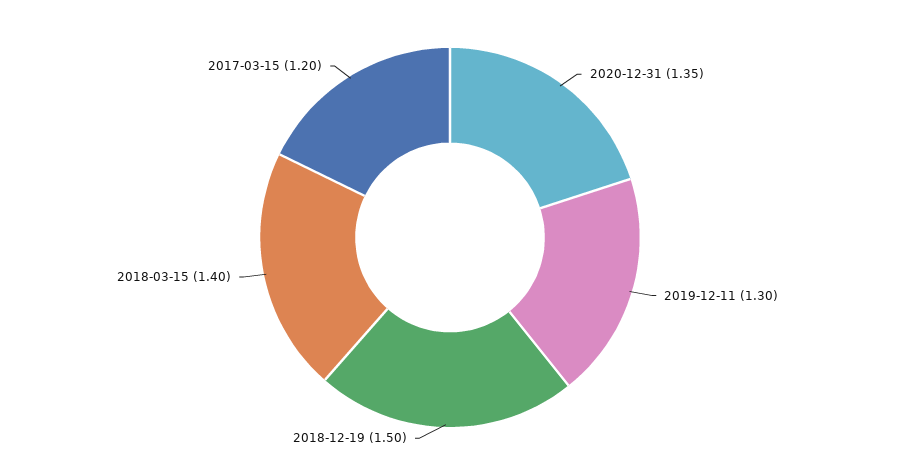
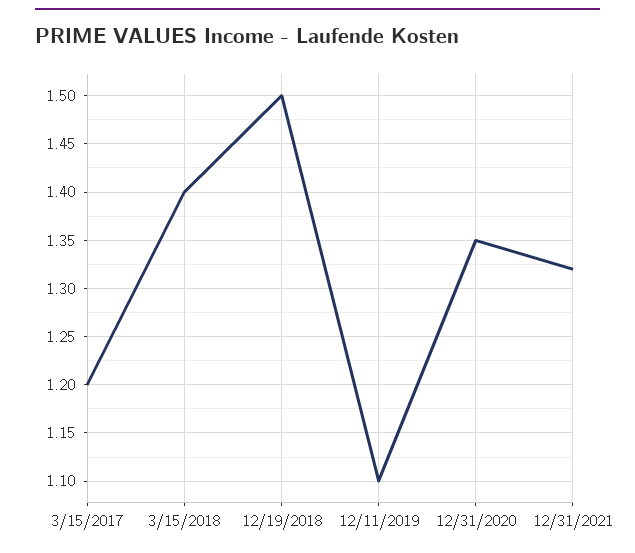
2019-12-11: 1.3 -> 1.1
12/31/2021: none -> 1.32

